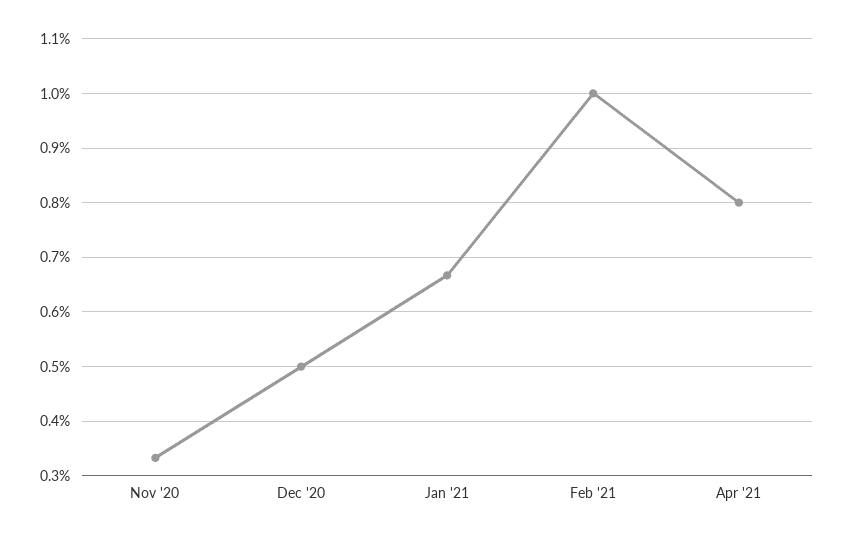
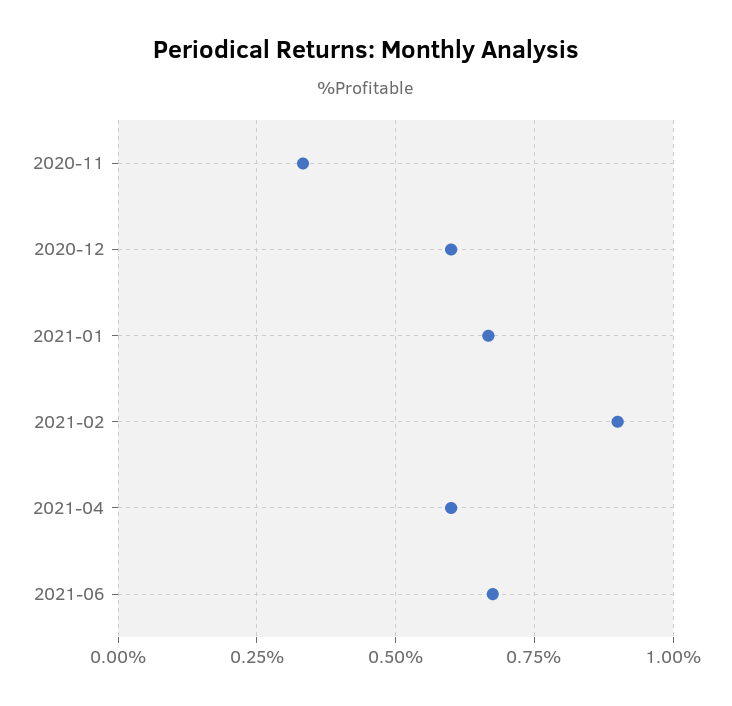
Dec '20: 0.5 -> 0.6
Feb '21: 1 -> 0.9
Apr '21: 0.8 -> 0.6
2021-06: none -> 0.675

